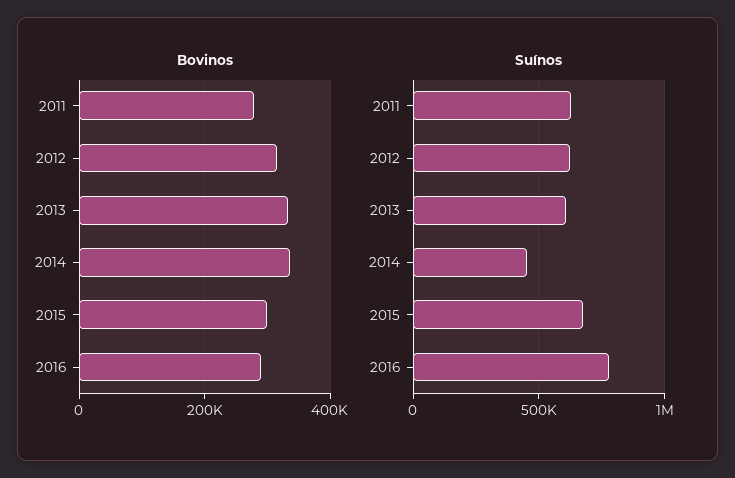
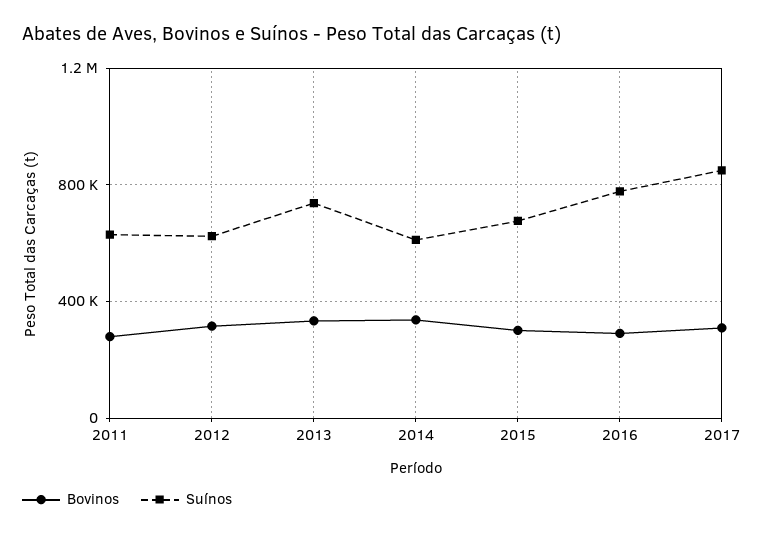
Suínos, 2013: 600000 -> 750000
Suínos, 2014: 450000 -> 600000
Bovinos, 2017: none -> 300000
Suínos, 2017: none -> 850000

